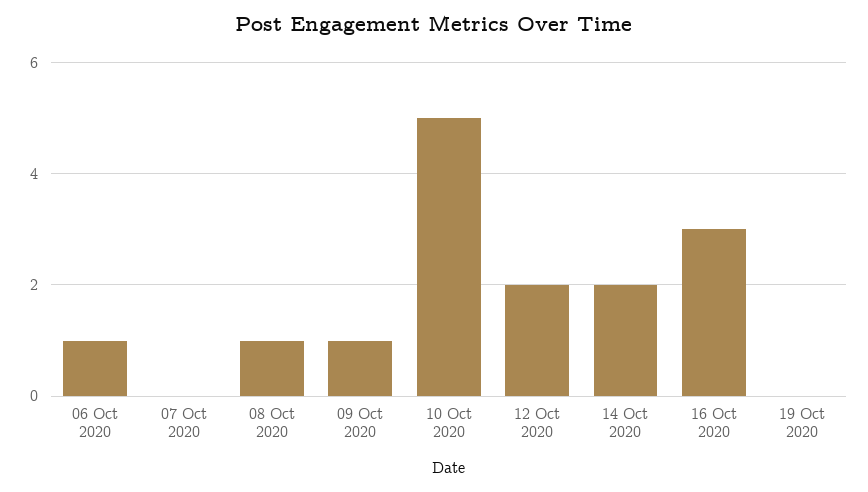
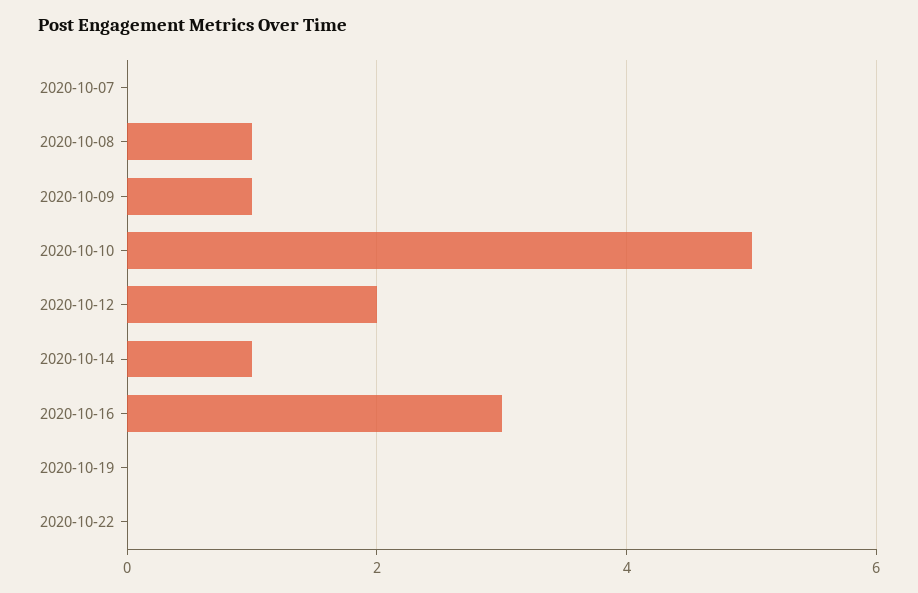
06 Oct 2020: 1 -> none
14 Oct 2020: 2 -> 1
2020-10-22: none -> 0

